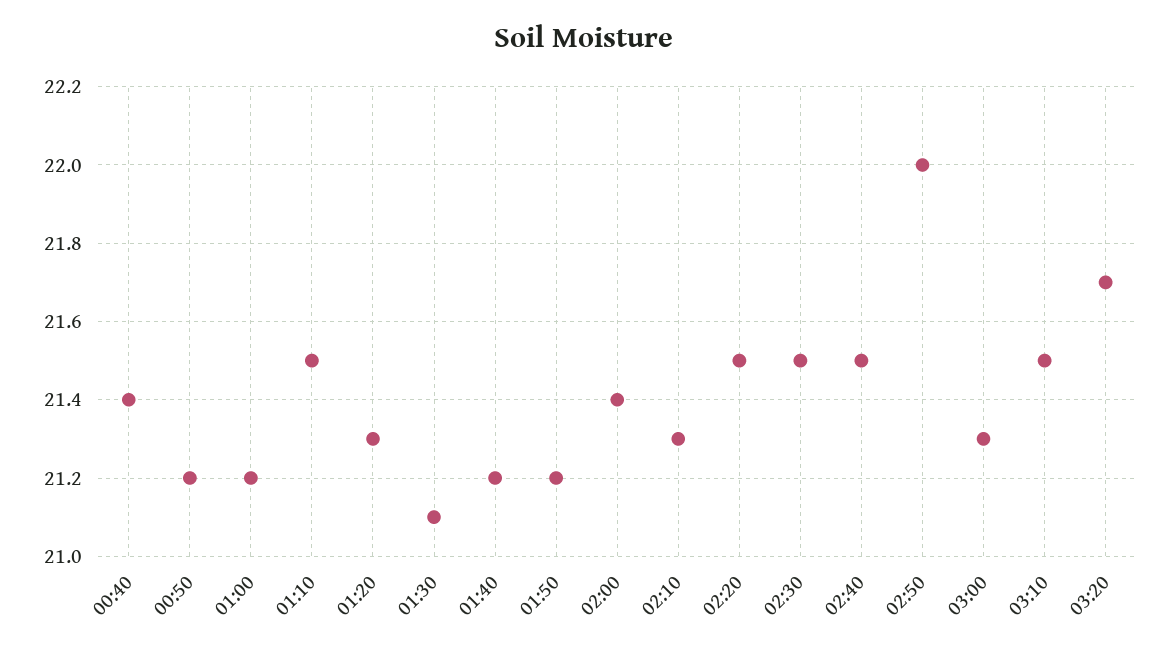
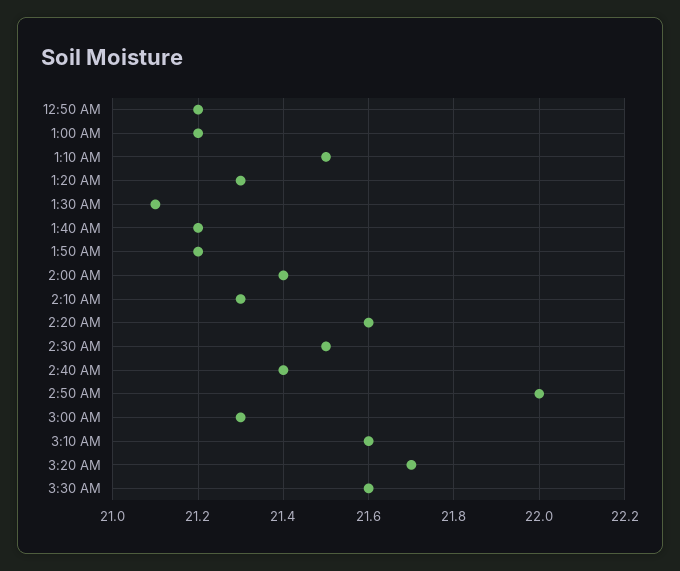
00:40: 21.4 -> none
02:20: 21.5 -> 21.6
02:40: 21.5 -> 21.4
03:10: 21.5 -> 21.6
3:30 AM: none -> 21.6

